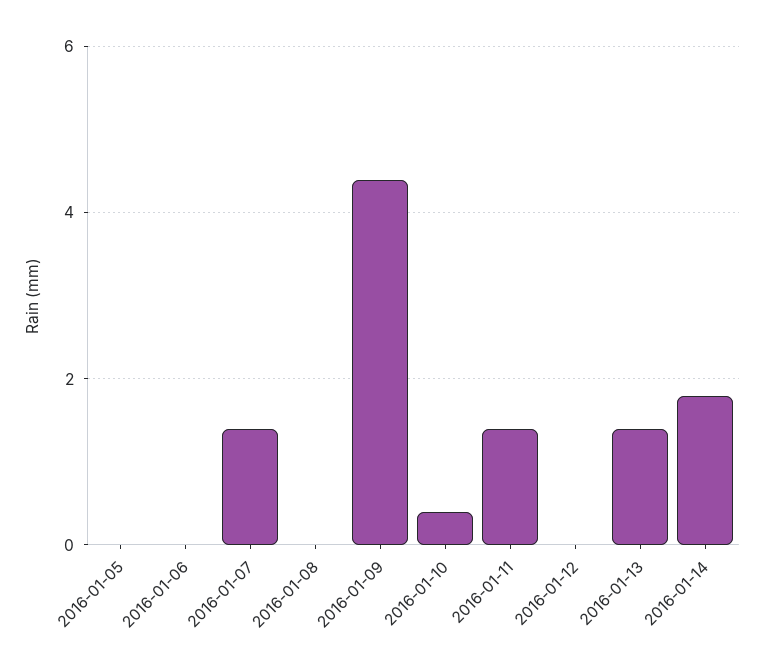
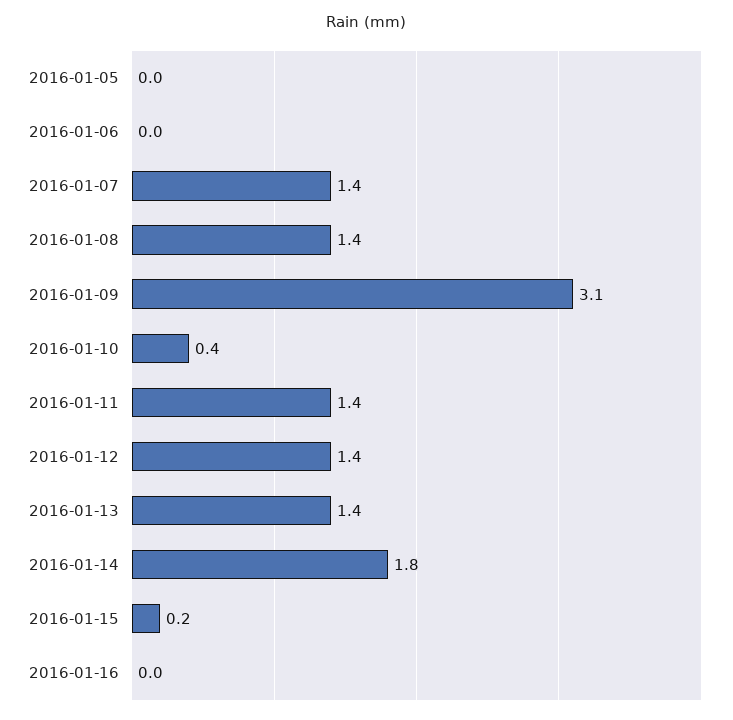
2016-01-08: 0 -> 1.4
2016-01-09: 4.5 -> 3.1
2016-01-12: 0 -> 1.4
2016-01-15: none -> 0.2
2016-01-16: none -> 0

